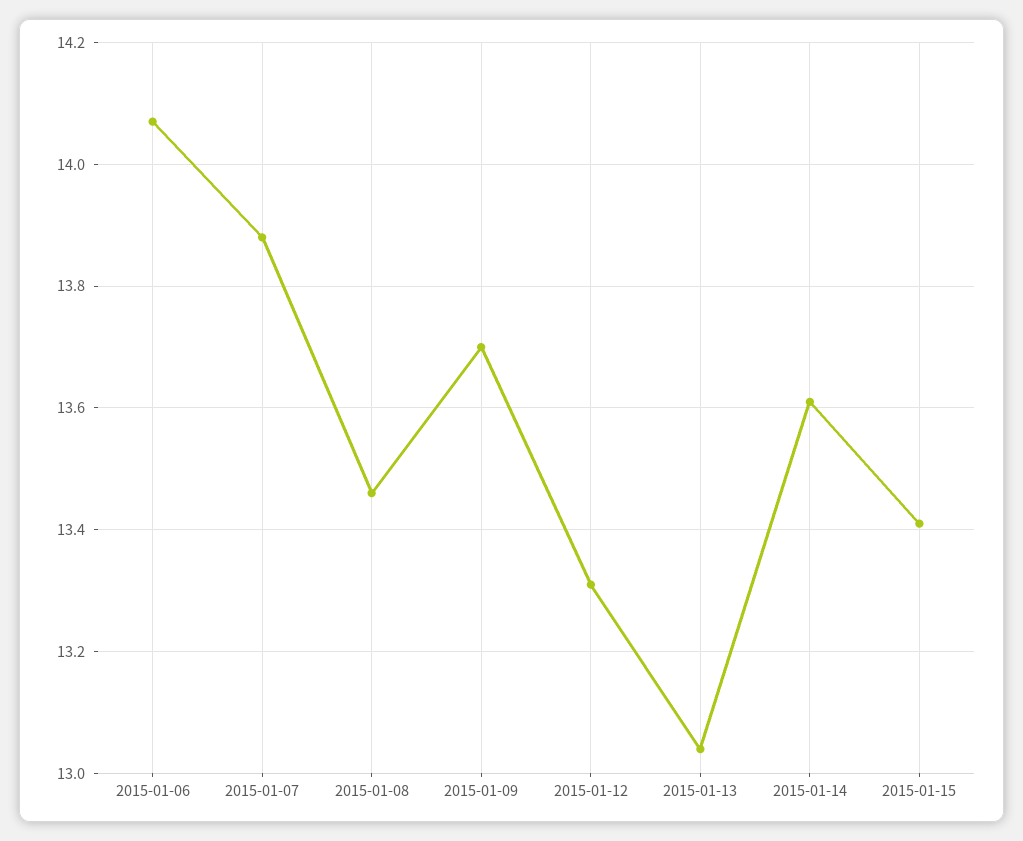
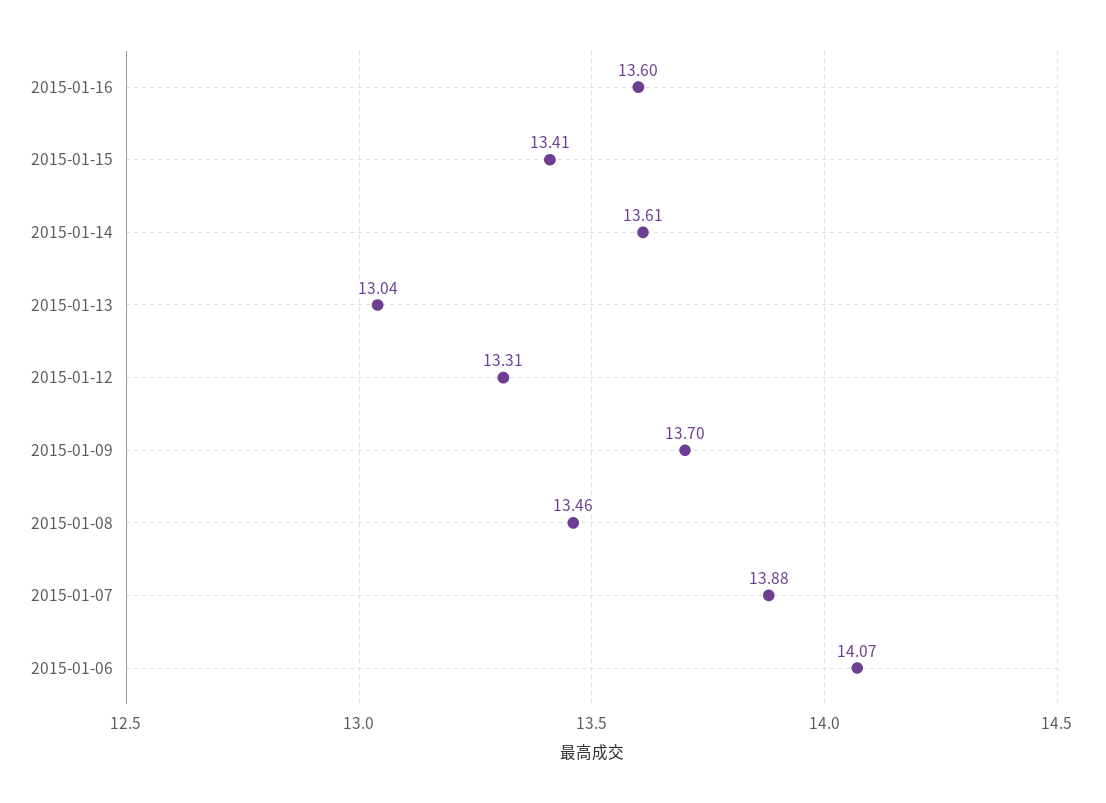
2015-01-16: none -> 13.6

